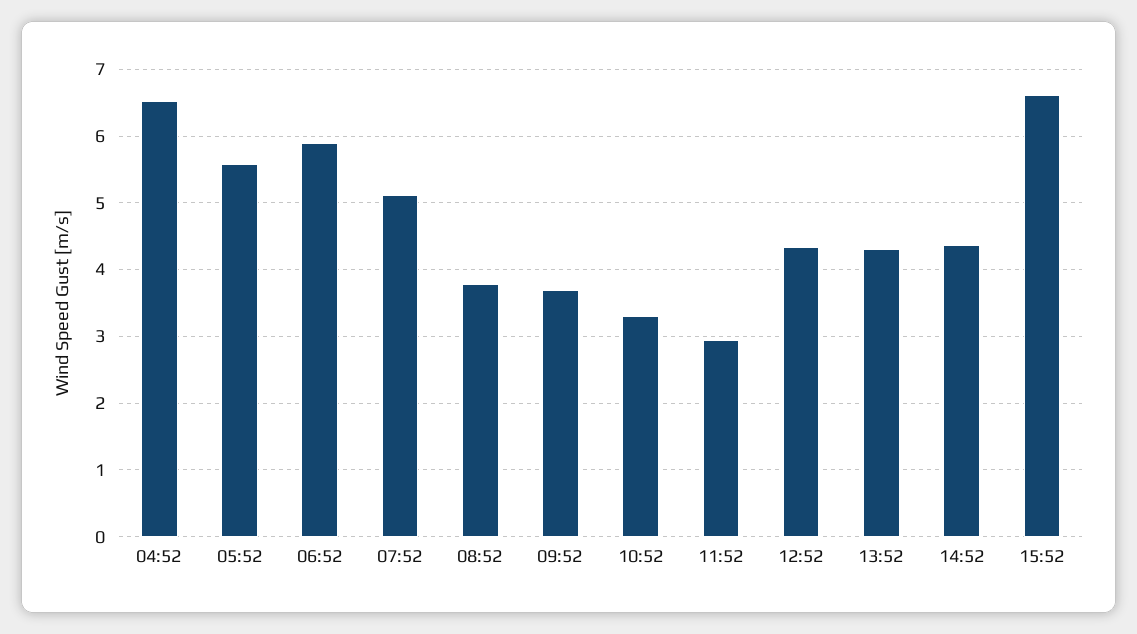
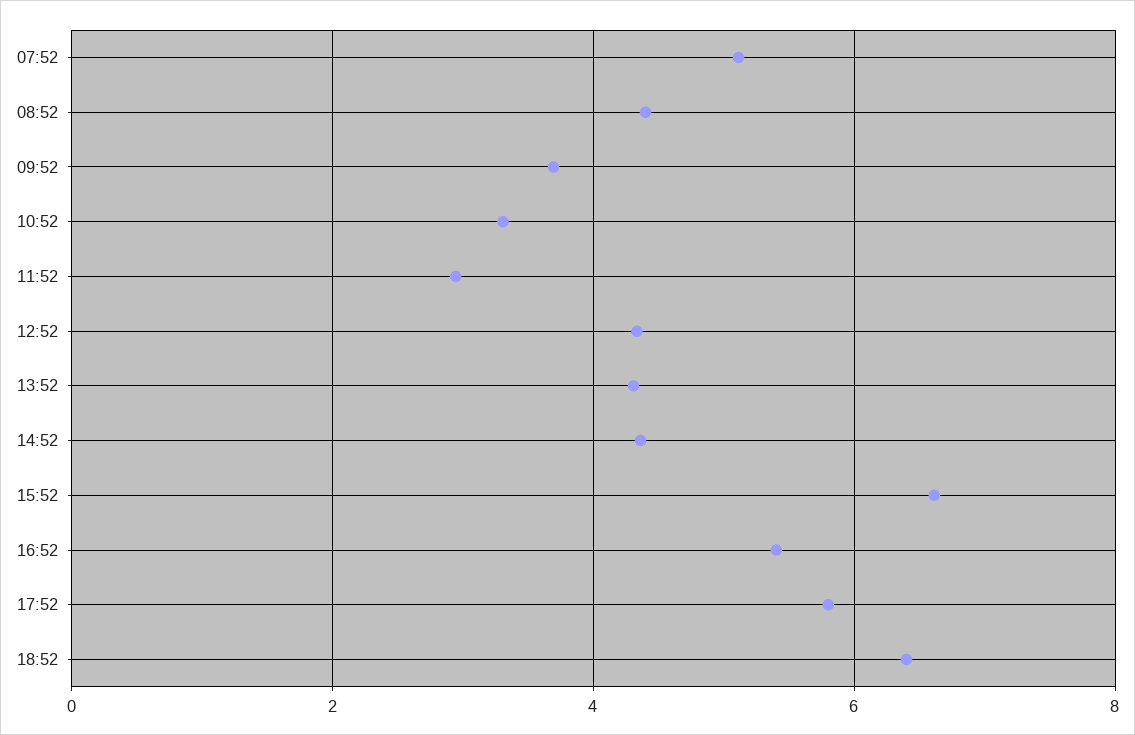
04:52: 6.5 -> none
05:52: 5.6 -> none
06:52: 5.9 -> none
08:52: 3.8 -> 4.4
16:52: none -> 5.4
17:52: none -> 5.8
18:52: none -> 6.4

